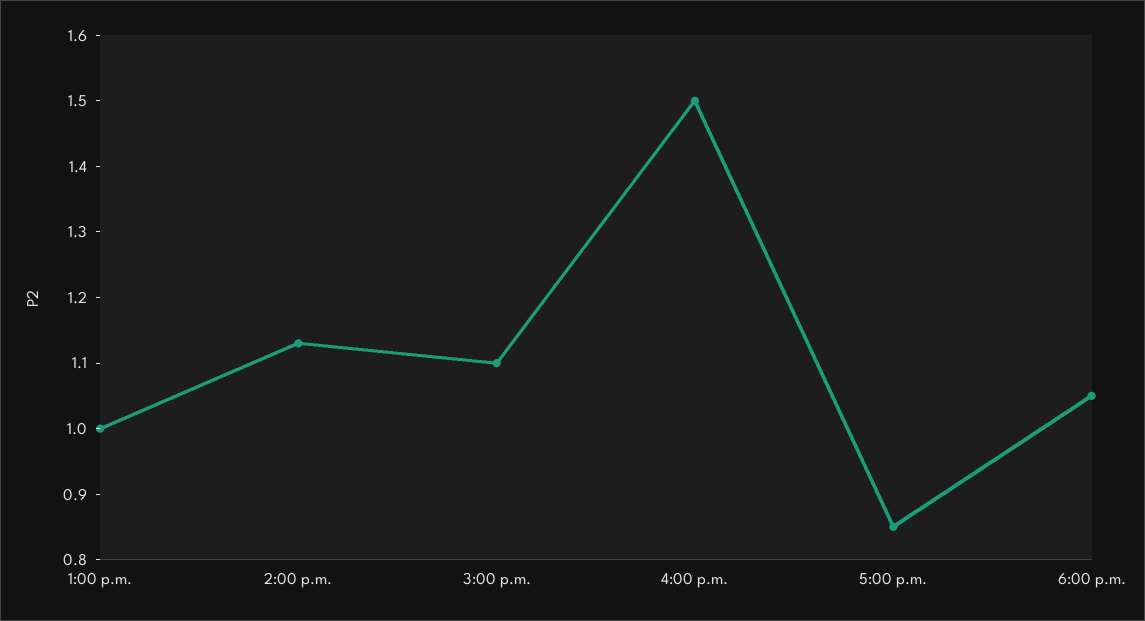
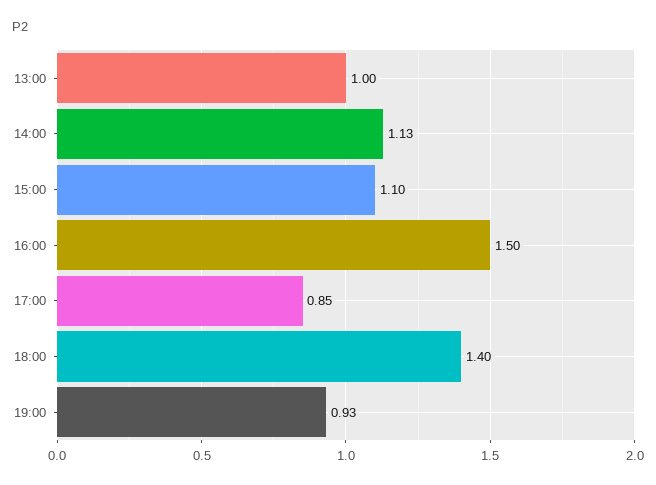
6:00 p.m.: 1.05 -> 1.4
19:00: none -> 0.93

